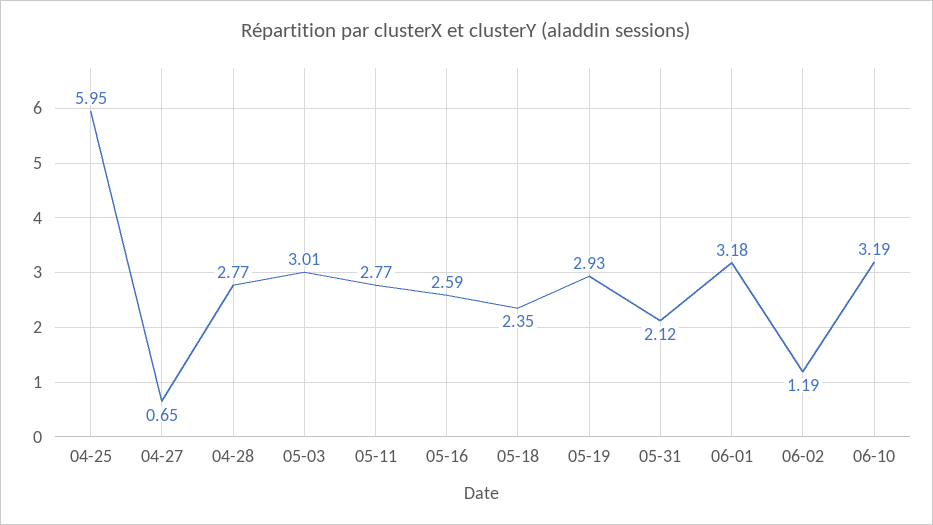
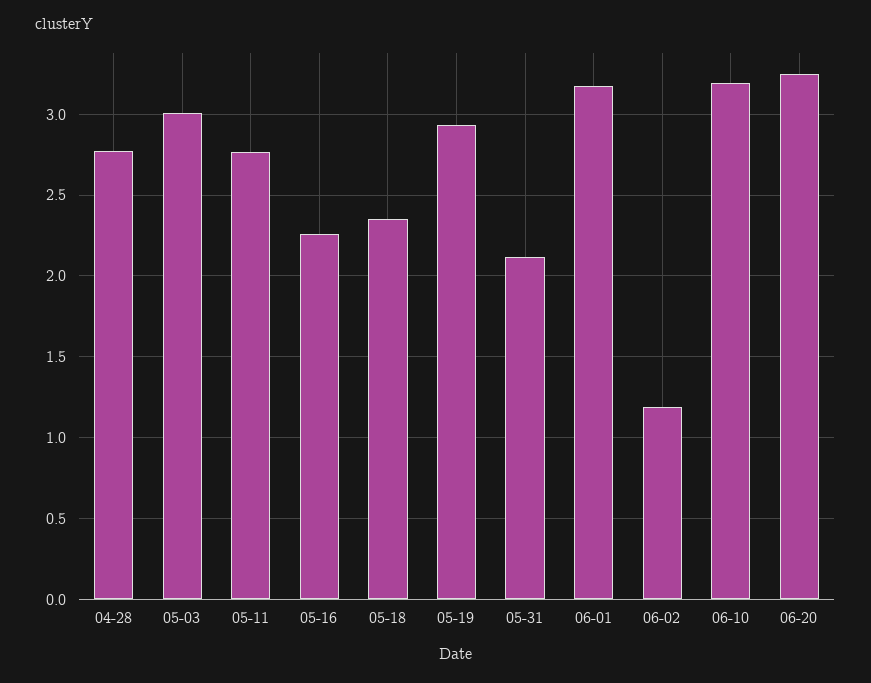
04-25: 5.95 -> none
04-27: 0.65 -> none
05-16: 2.59 -> 2.25
06-20: none -> 3.25

